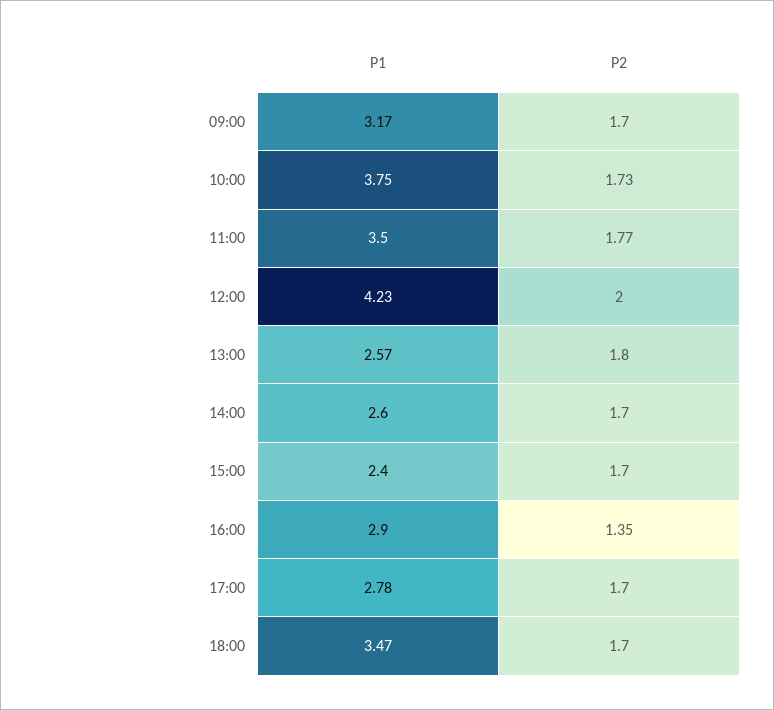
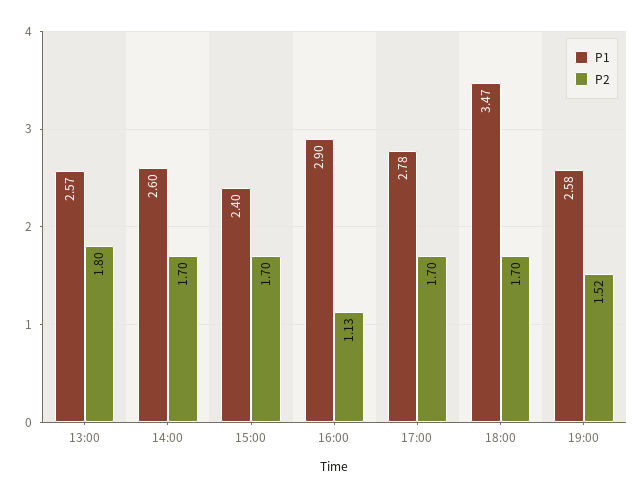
P1, 09:00: 3.17 -> none
P2, 09:00: 1.7 -> none
P1, 10:00: 3.75 -> none
P2, 10:00: 1.73 -> none
P1, 11:00: 3.5 -> none
P2, 11:00: 1.77 -> none
P1, 12:00: 4.23 -> none
P2, 12:00: 2 -> none
P2, 16:00: 1.35 -> 1.13
P1, 19:00: none -> 2.58
P2, 19:00: none -> 1.52

